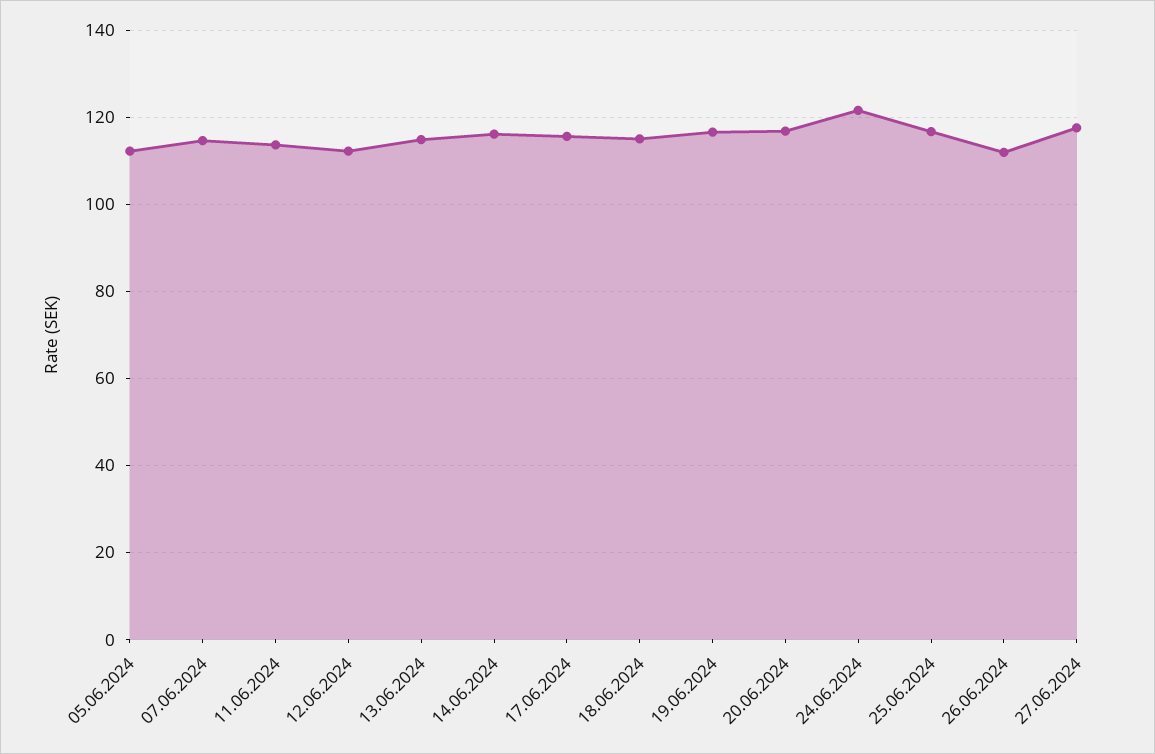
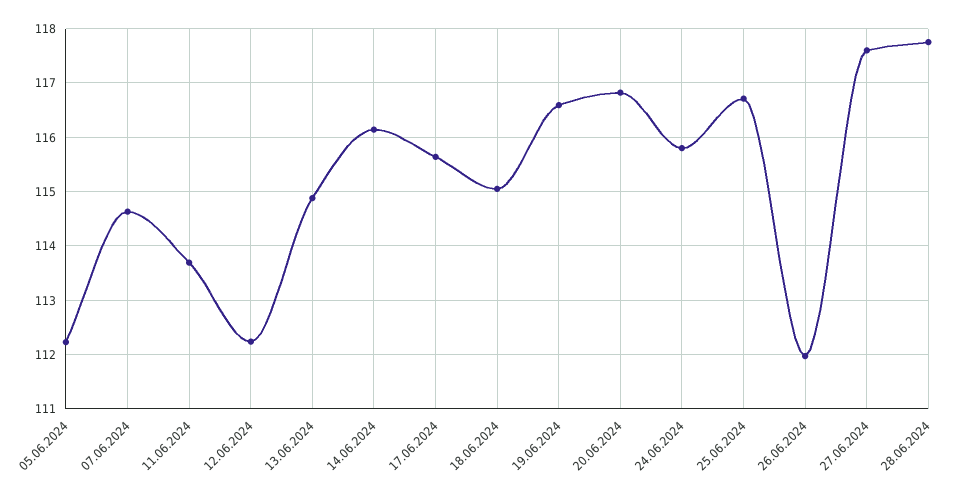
24.06.2024: 122 -> 115.8
28.06.2024: none -> 117.8

